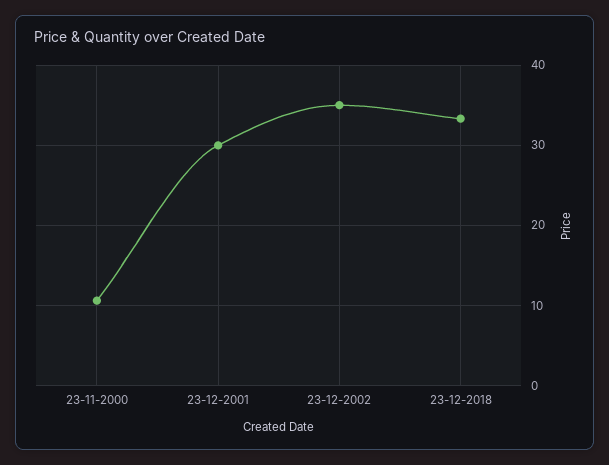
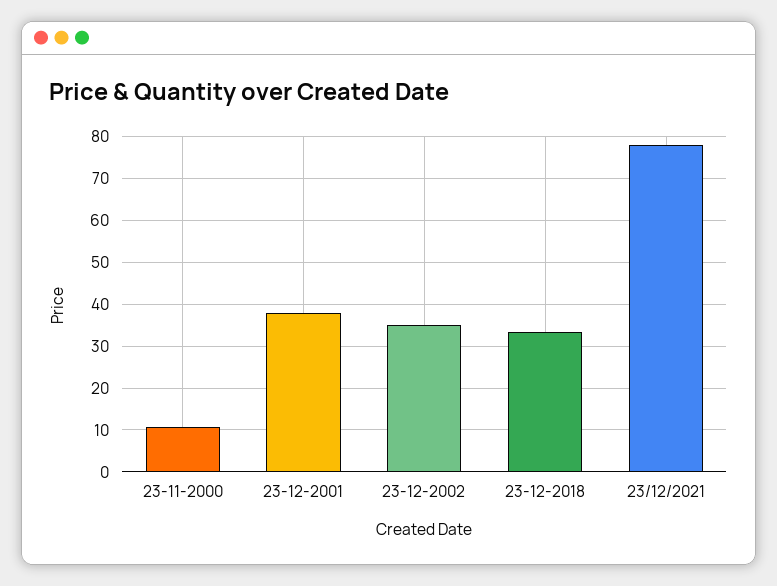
23-12-2001: 30 -> 38
23/12/2021: none -> 78

